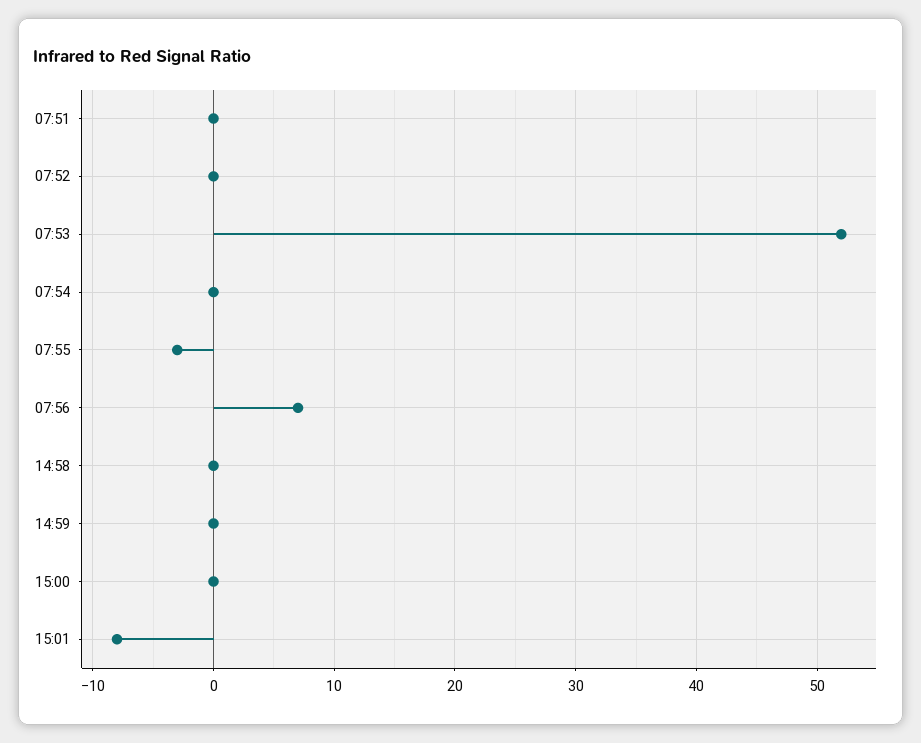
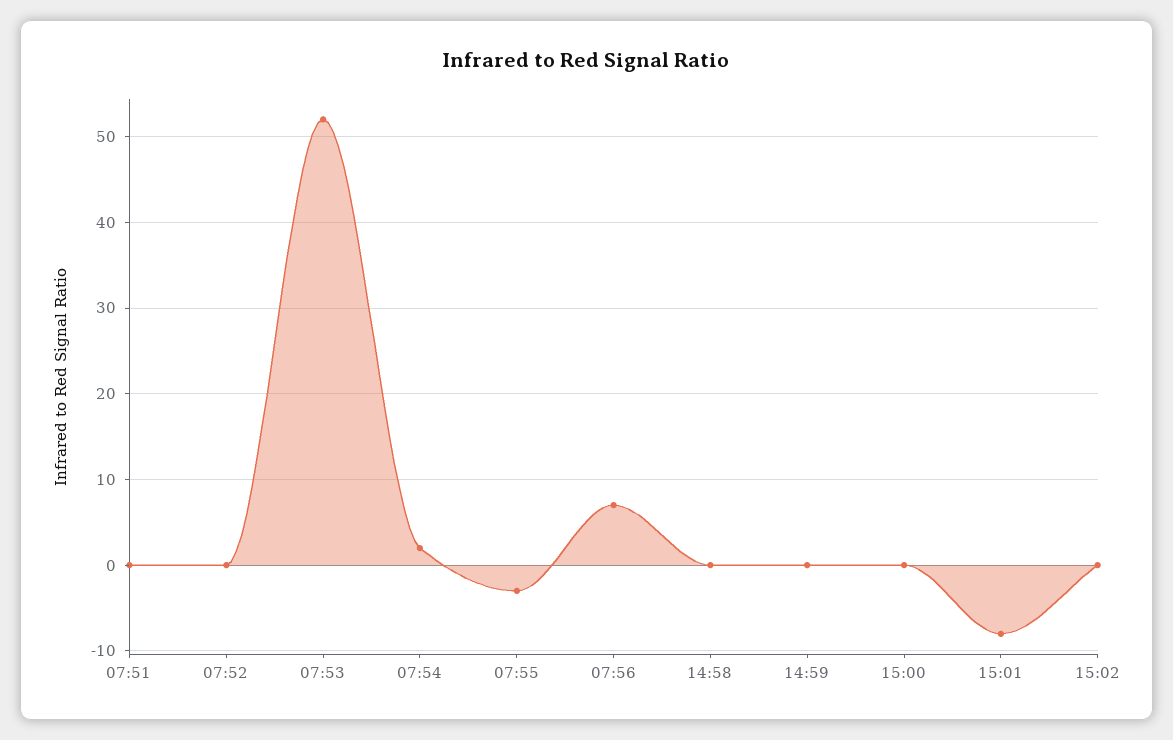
07:54: 0 -> 2
15:02: none -> 0

